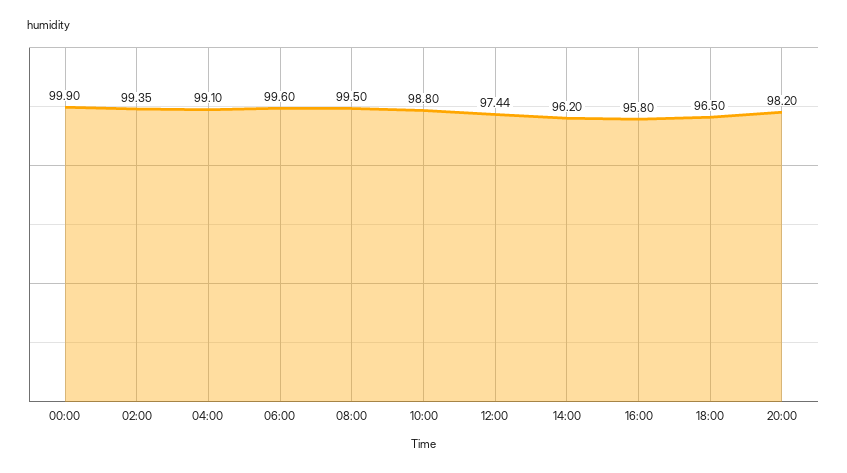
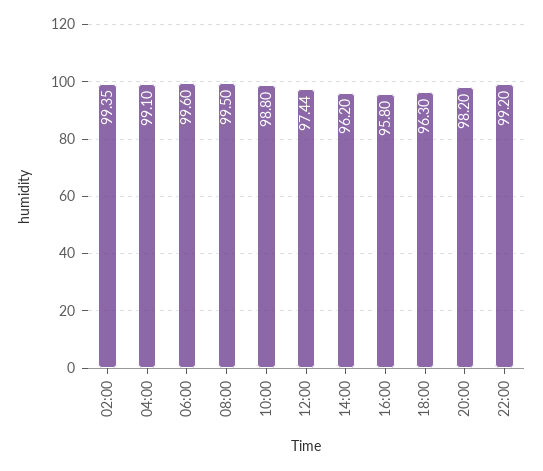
00:00: 99.9 -> none
18:00: 96.5 -> 96.3
22:00: none -> 99.2

